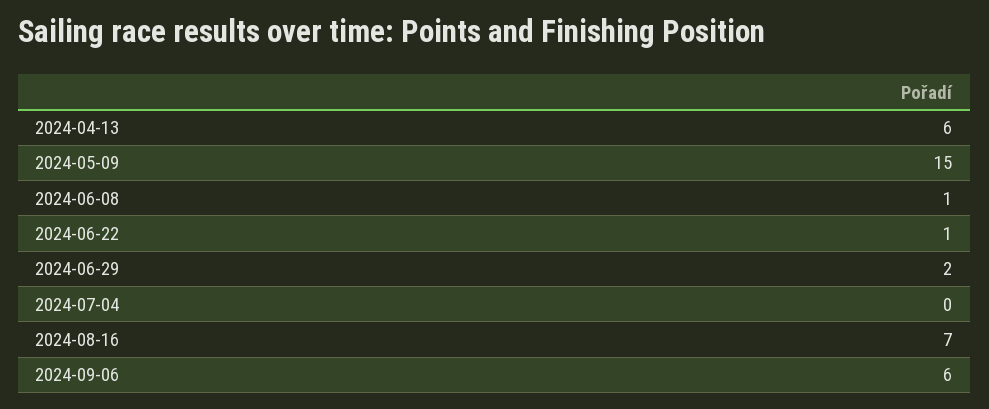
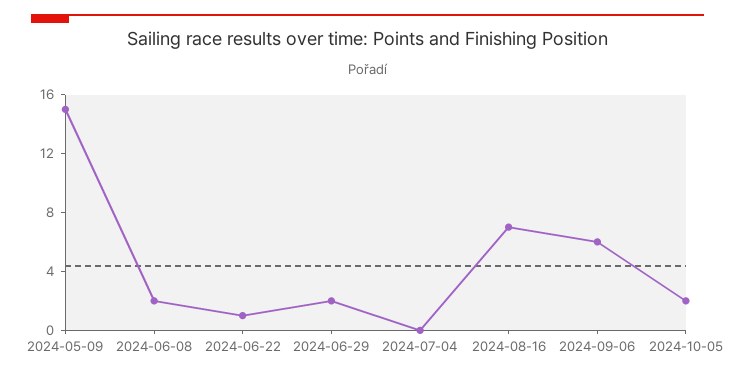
2024-04-13: 6 -> none
2024-06-08: 1 -> 2
2024-10-05: none -> 2

